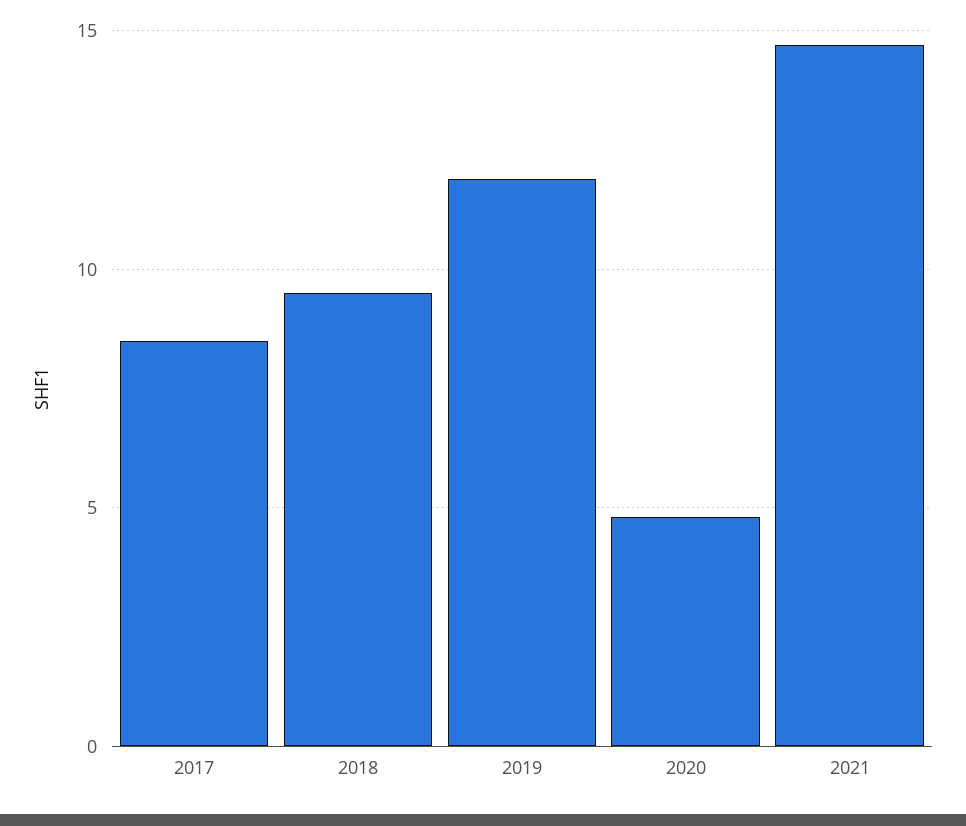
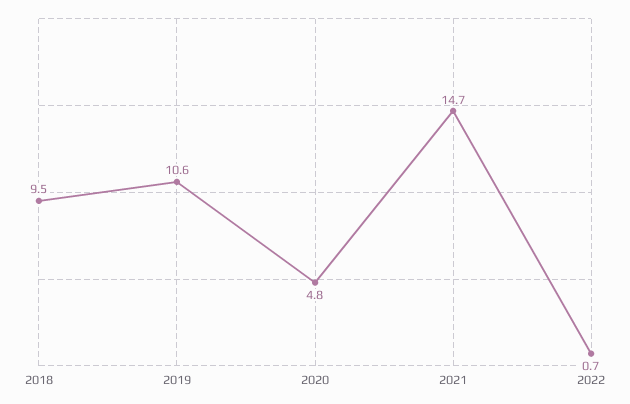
2017: 8.5 -> none
2019: 12 -> 10.6
2022: none -> 0.7

